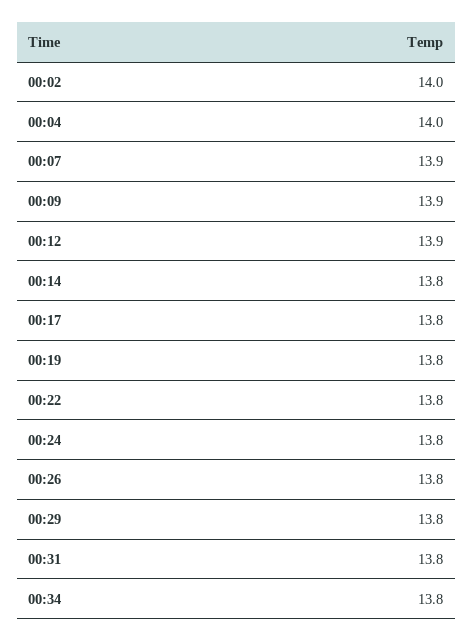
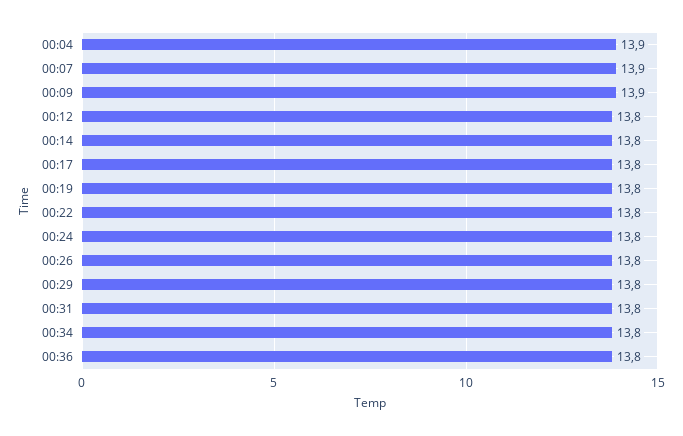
00:02: 14 -> none
00:04: 14 -> 13.9
00:12: 13.9 -> 13.8
00:36: none -> 13.8

